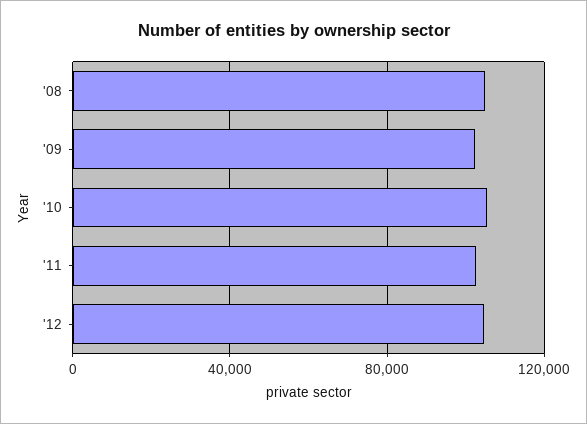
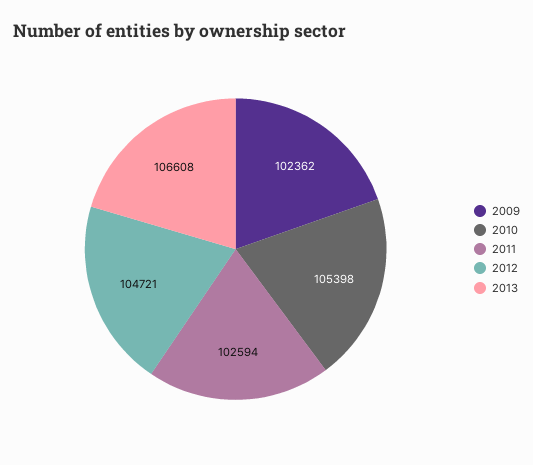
'08: 105000 -> none
2013: none -> 106608

